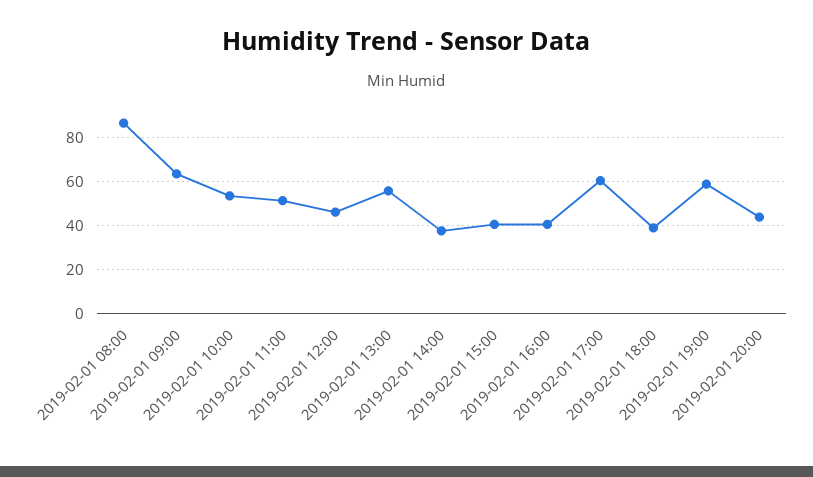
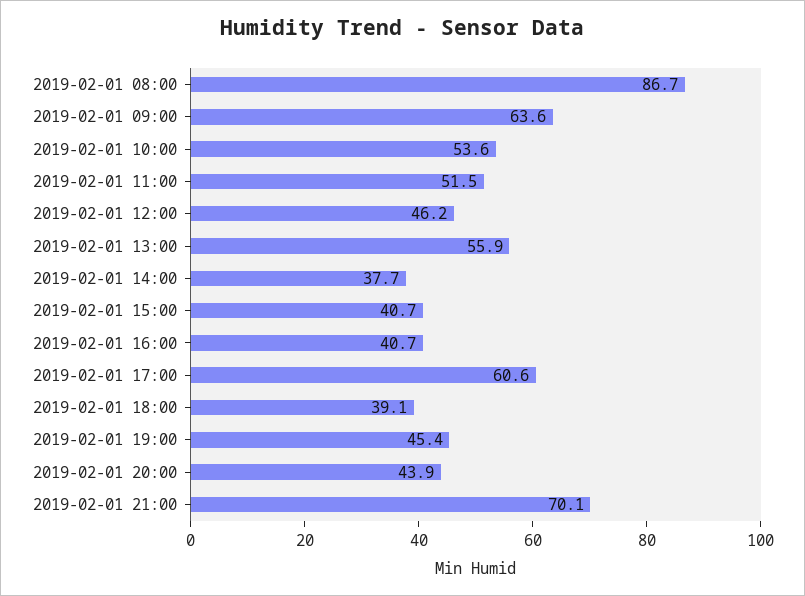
2019-02-01 19:00: 60 -> 45.4
2019-02-01 21:00: none -> 70.1

